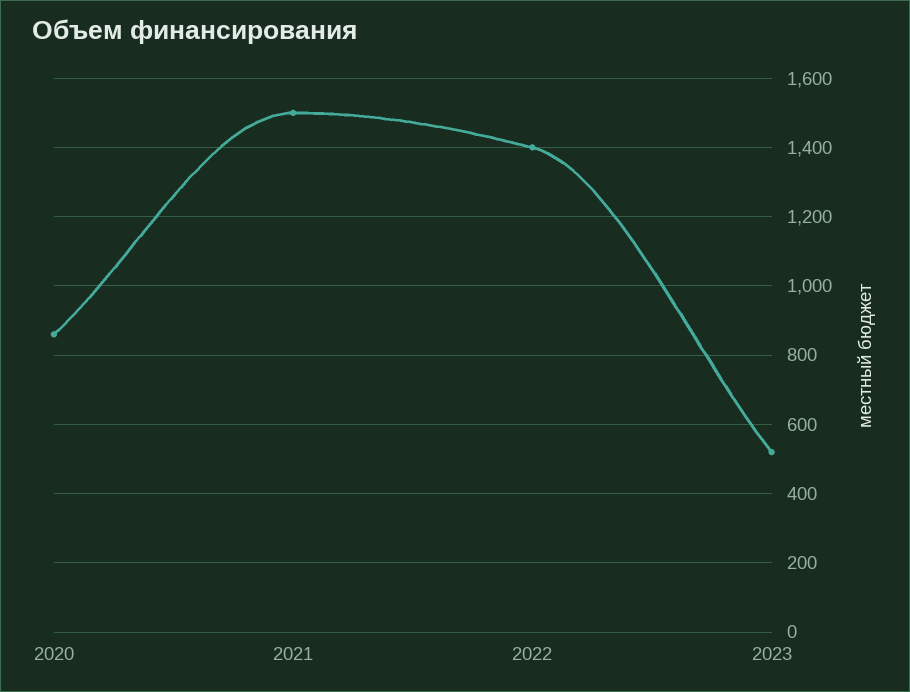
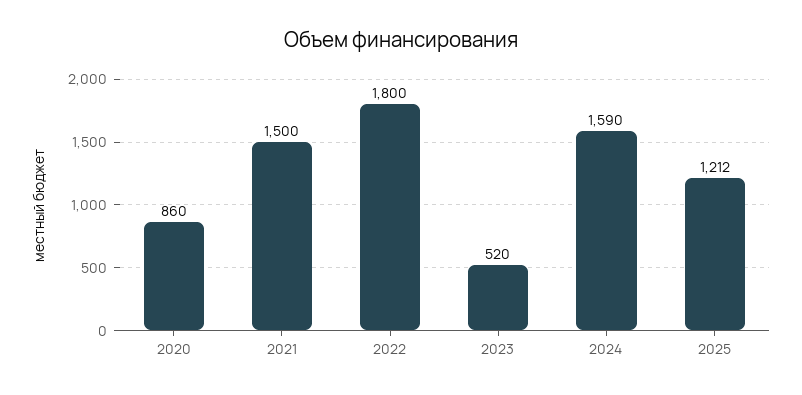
2022: 1400 -> 1800
2024: none -> 1590
2025: none -> 1212

